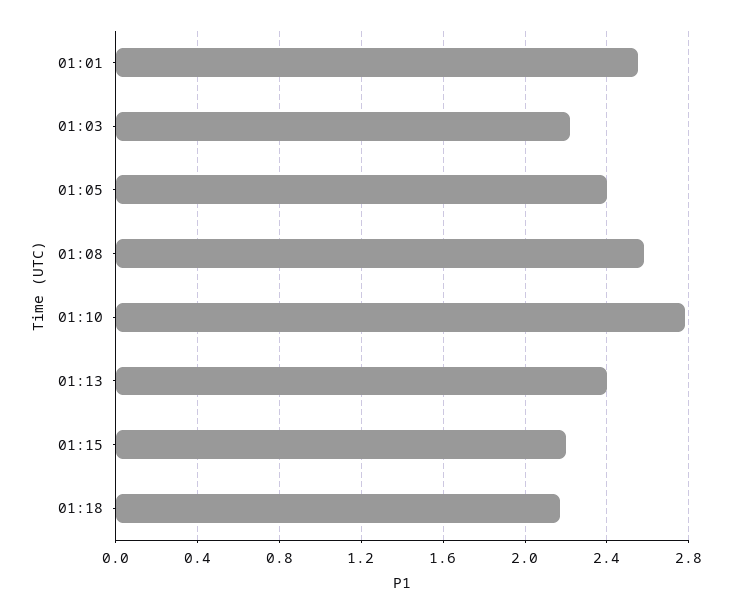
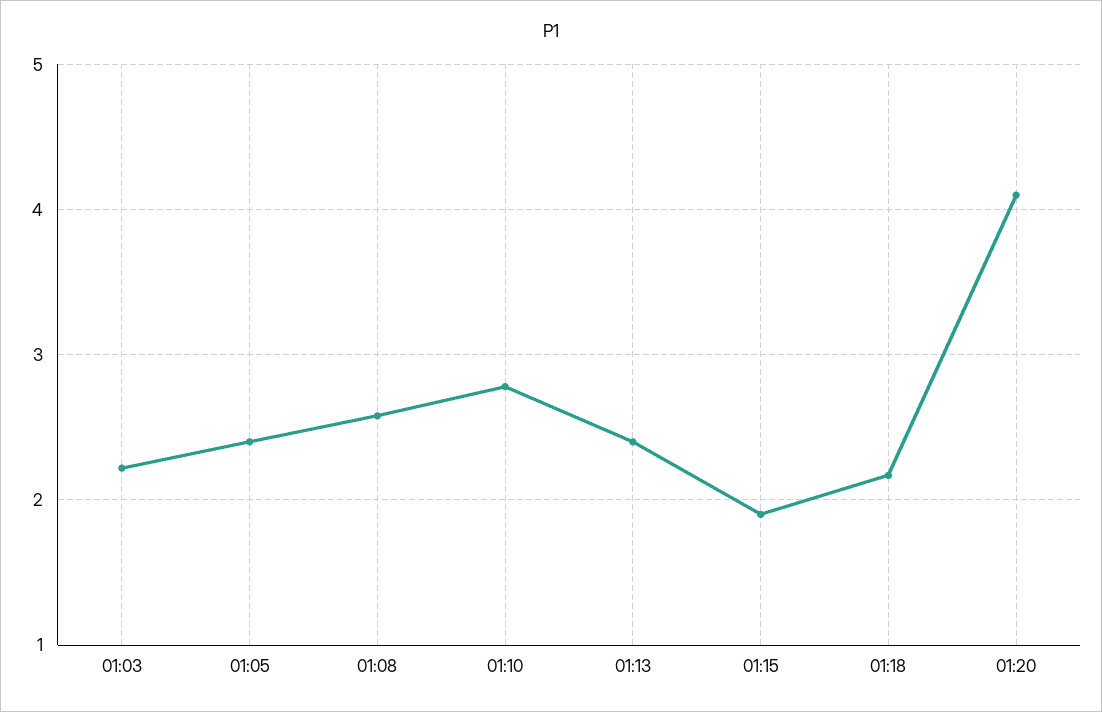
01:01: 2.55 -> none
01:15: 2.2 -> 1.9
01:20: none -> 4.1

